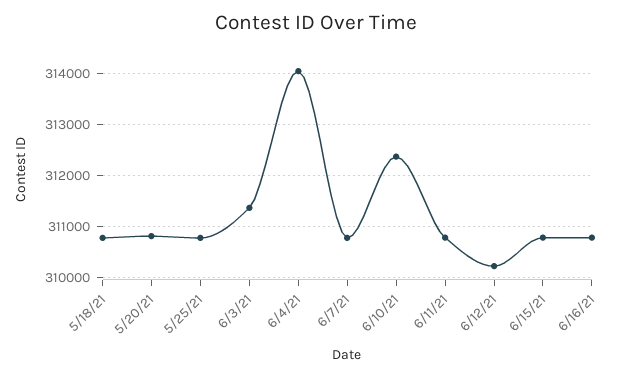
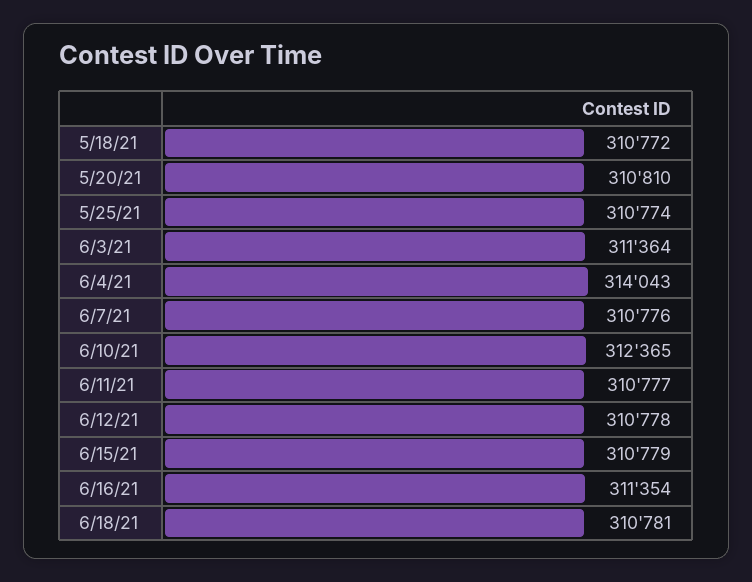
6/12/21: 310200 -> 310778
6/16/21: 310800 -> 311354
6/18/21: none -> 310781

